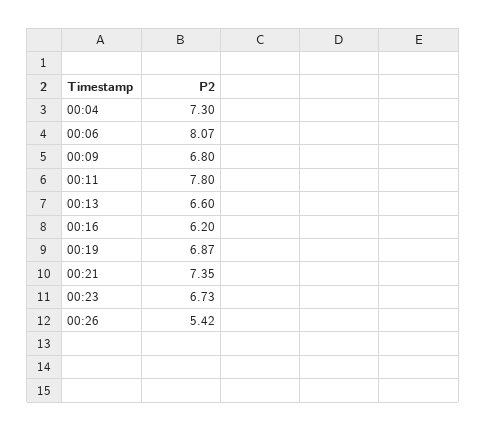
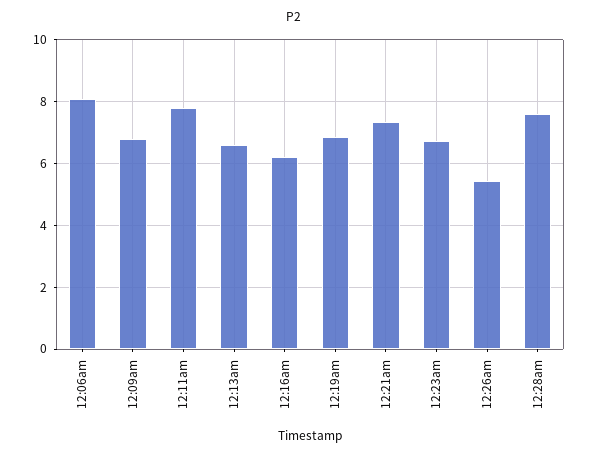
00:04: 7.3 -> none
12:28am: none -> 7.6

